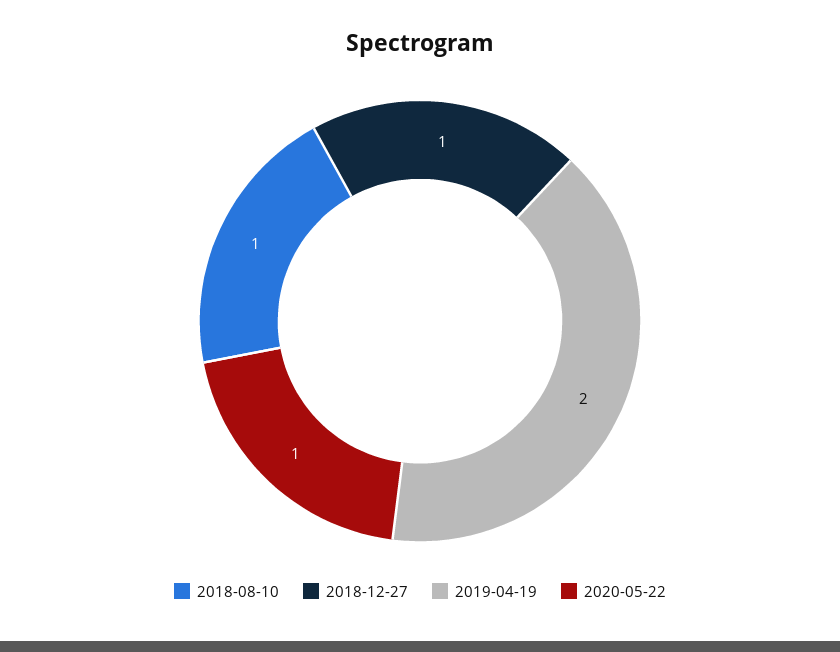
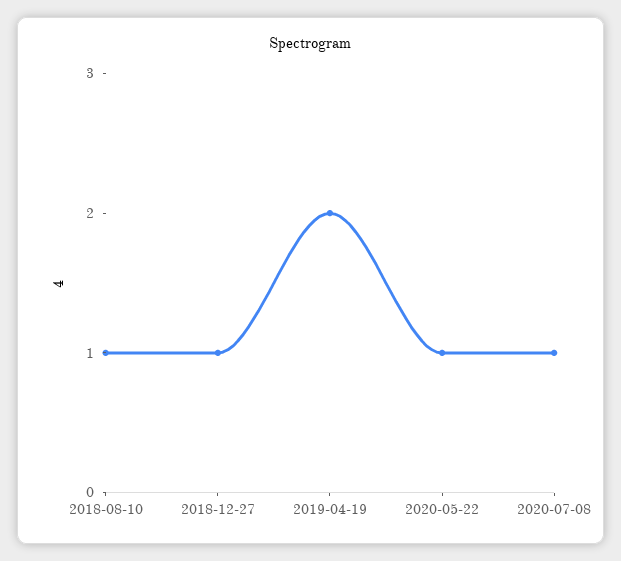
2020-07-08: none -> 1

